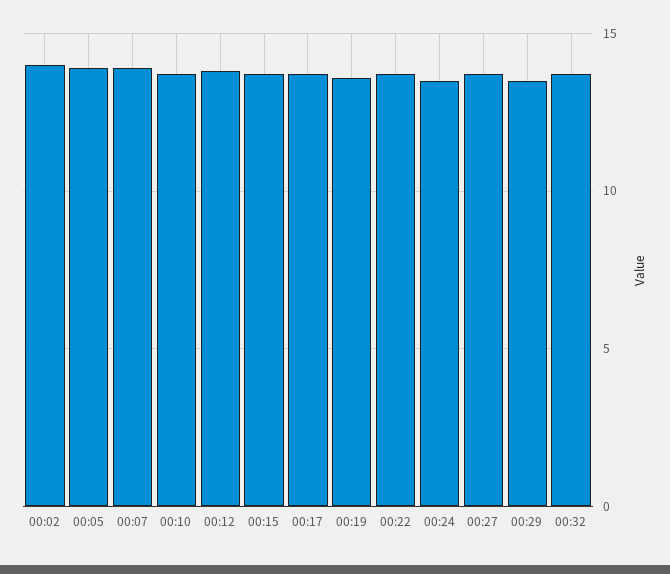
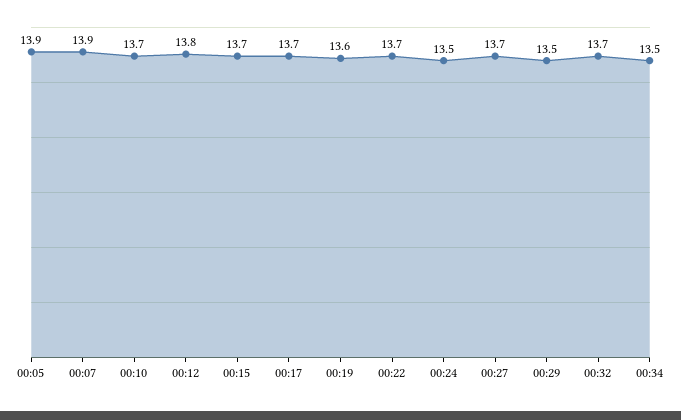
00:02: 14 -> none
00:34: none -> 13.5

